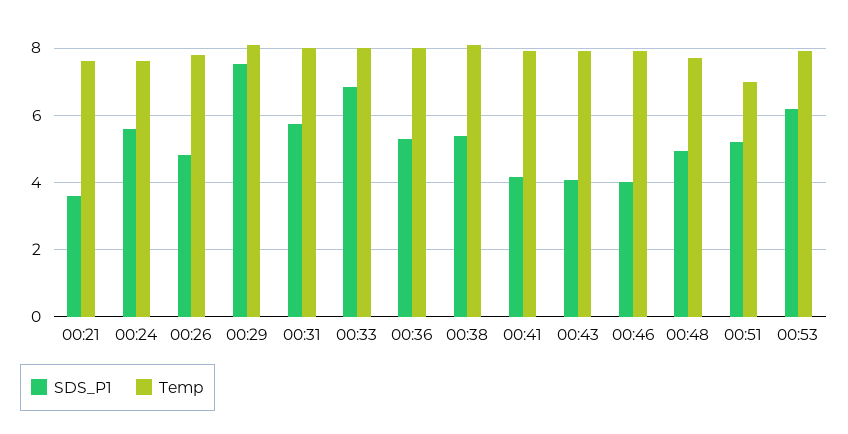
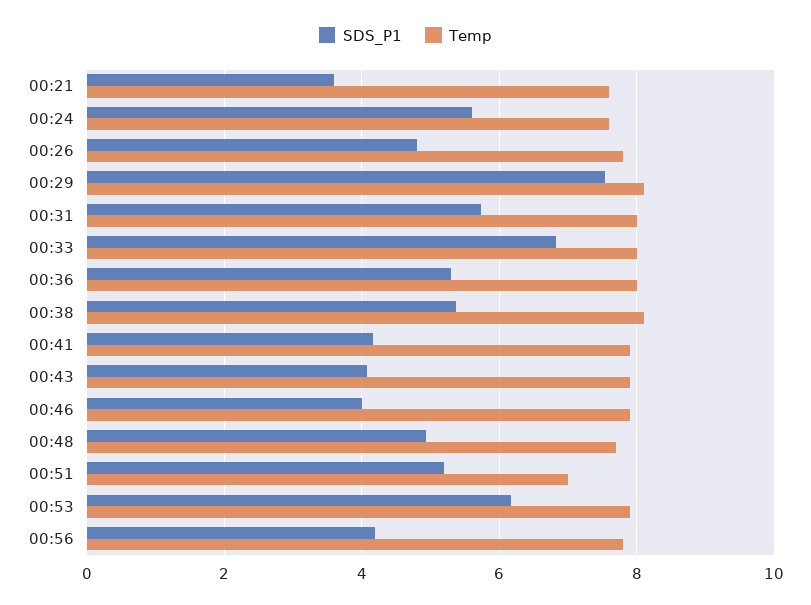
SDS_P1, 00:56: none -> 4.2
Temp, 00:56: none -> 7.8

